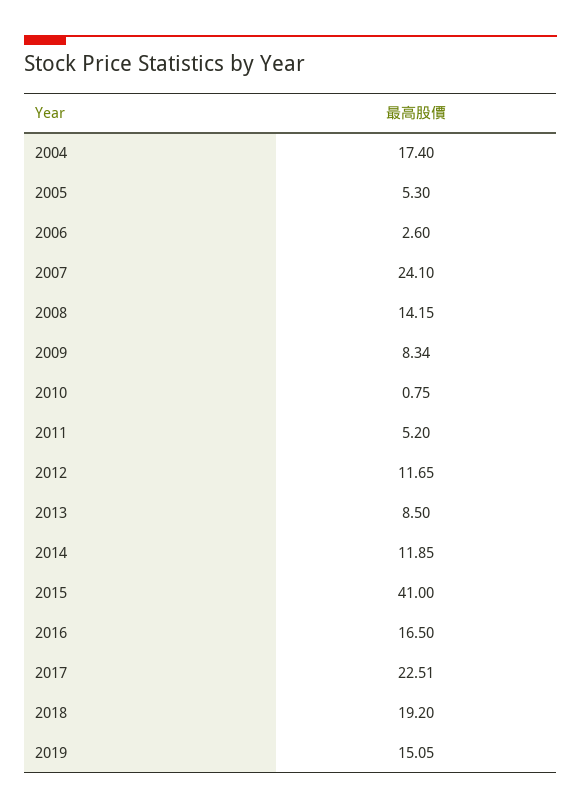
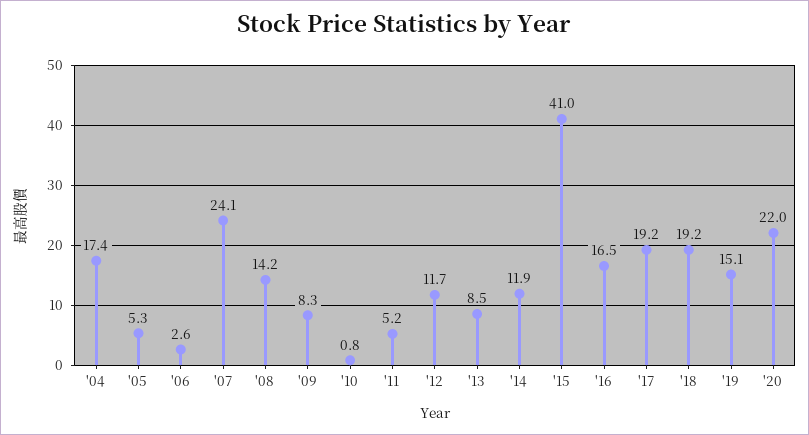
2017: 22.51 -> 19.2
'20: none -> 22

